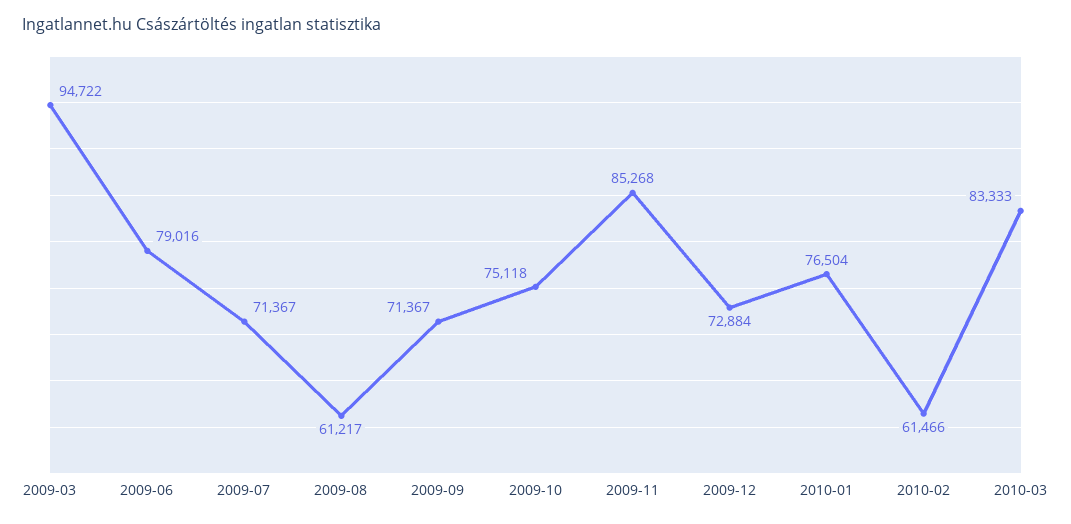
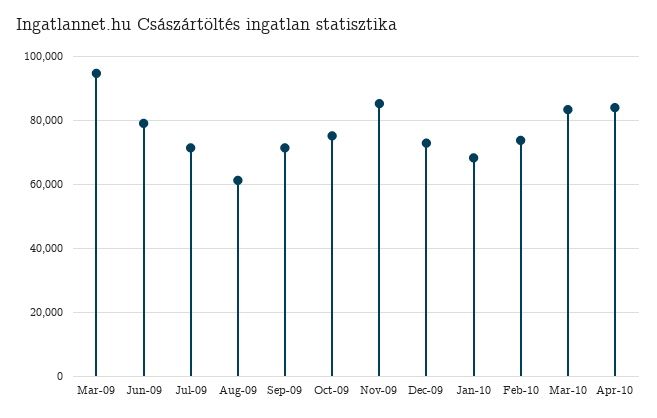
2010-01: 76504 -> 68000
2010-02: 61466 -> 74000
Apr-10: none -> 84000

